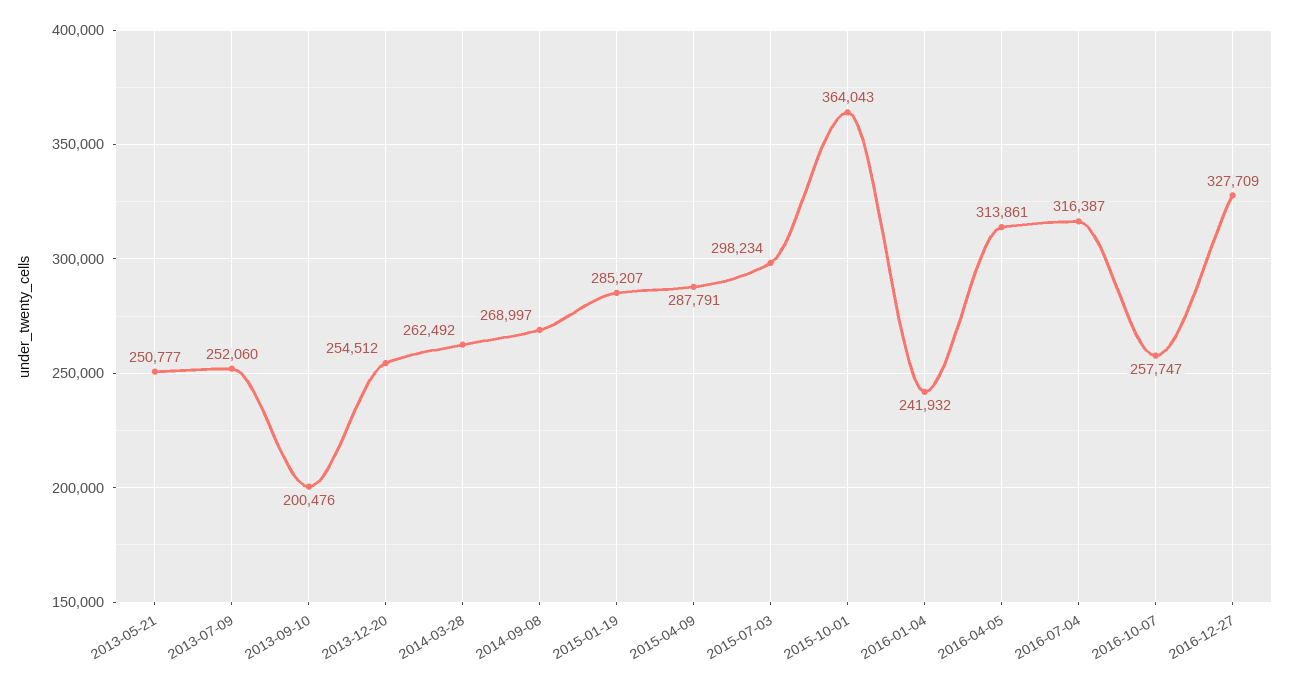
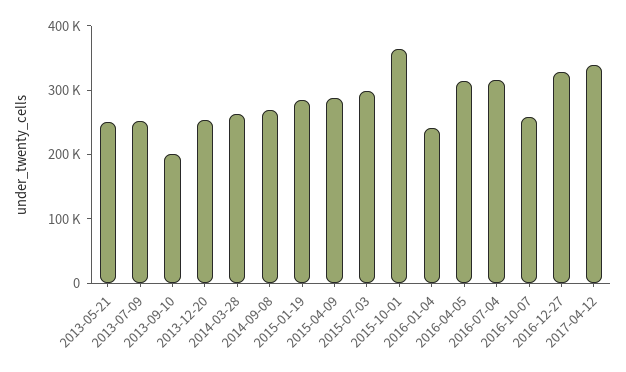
2017-04-12: none -> 340000

